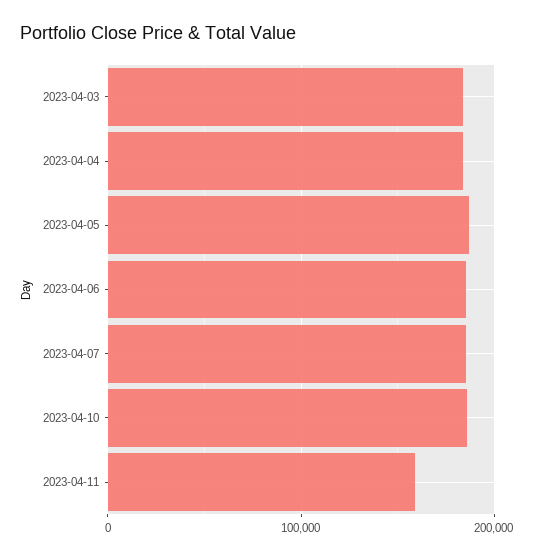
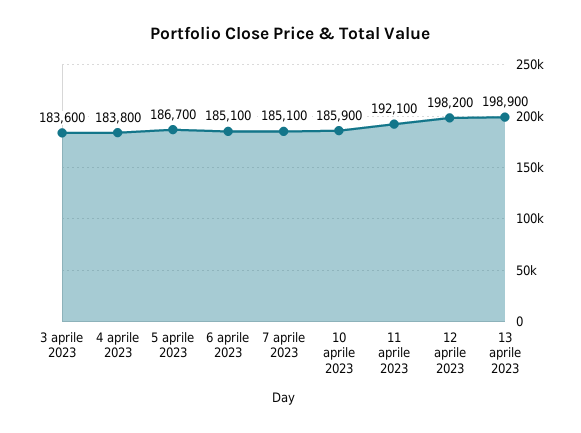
2023-04-11: 160000 -> 192100
12 aprile 2023: none -> 198200
13 aprile 2023: none -> 198900

